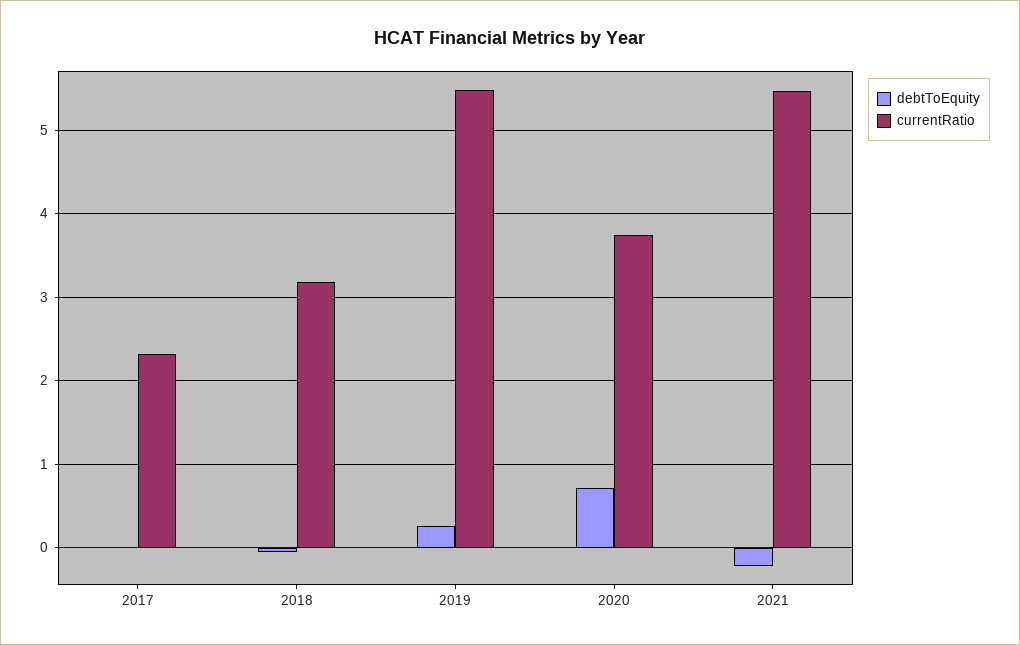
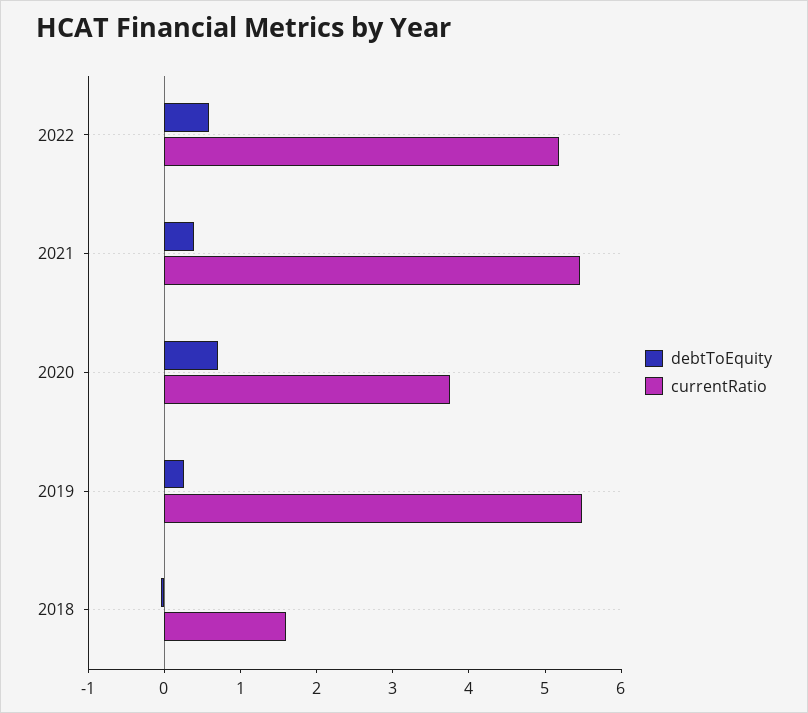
debtToEquity, 2017: 0 -> none
currentRatio, 2017: 2.3 -> none
currentRatio, 2018: 3.2 -> 1.6
debtToEquity, 2021: -0.2 -> 0.4
debtToEquity, 2022: none -> 0.6
currentRatio, 2022: none -> 5.2

